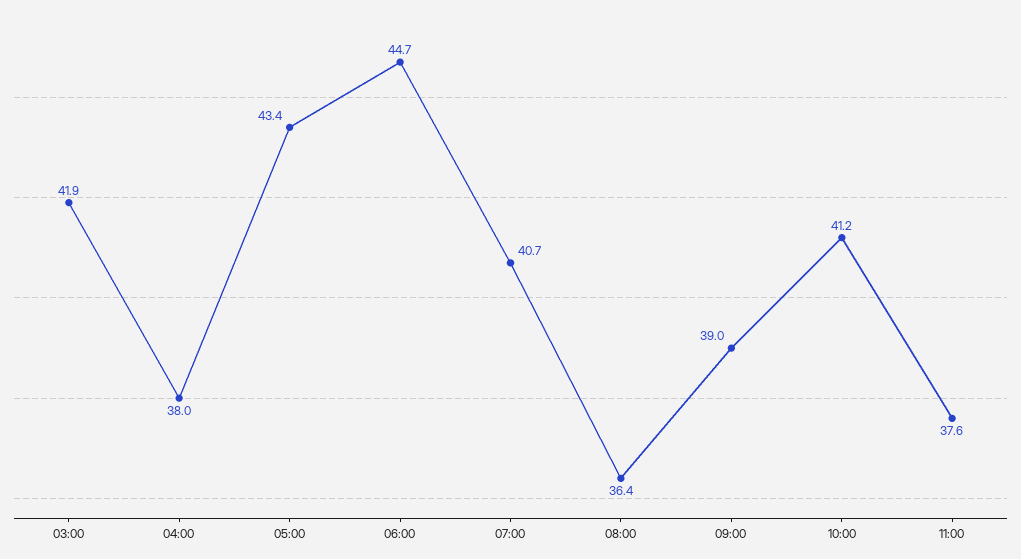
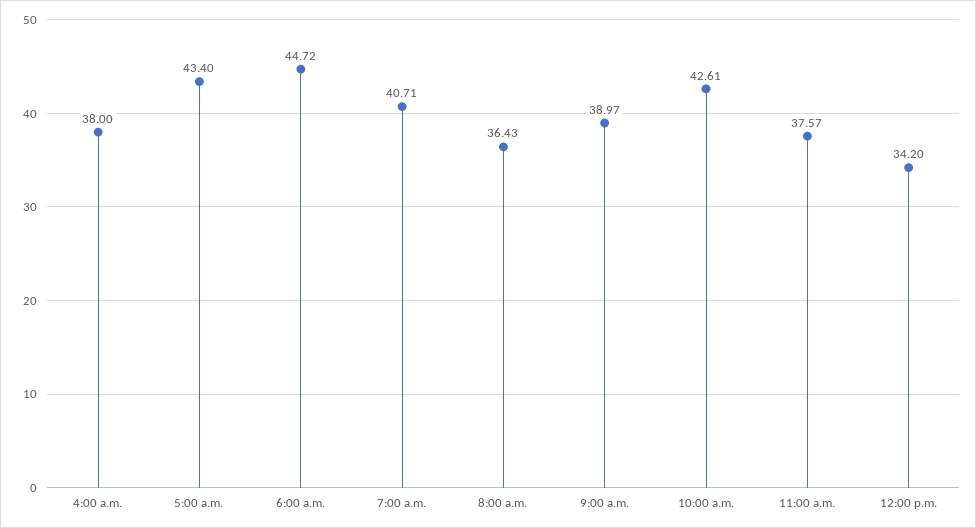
03:00: 41.9 -> none
10:00: 41.2 -> 42.61
12:00 p.m.: none -> 34.2

